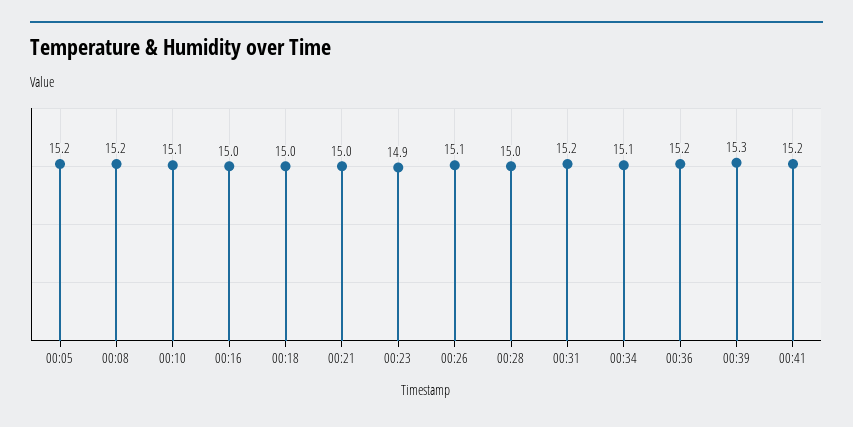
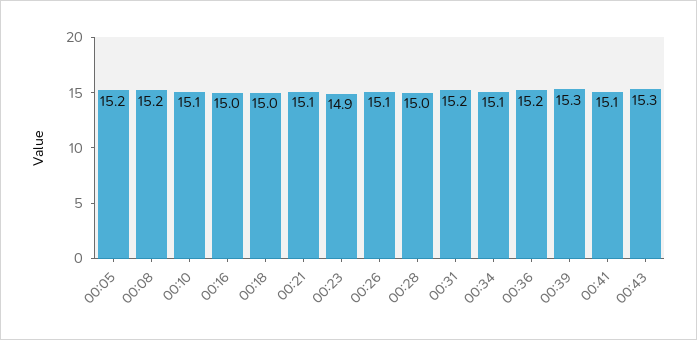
00:21: 15 -> 15.1
00:41: 15.2 -> 15.1
00:43: none -> 15.3

